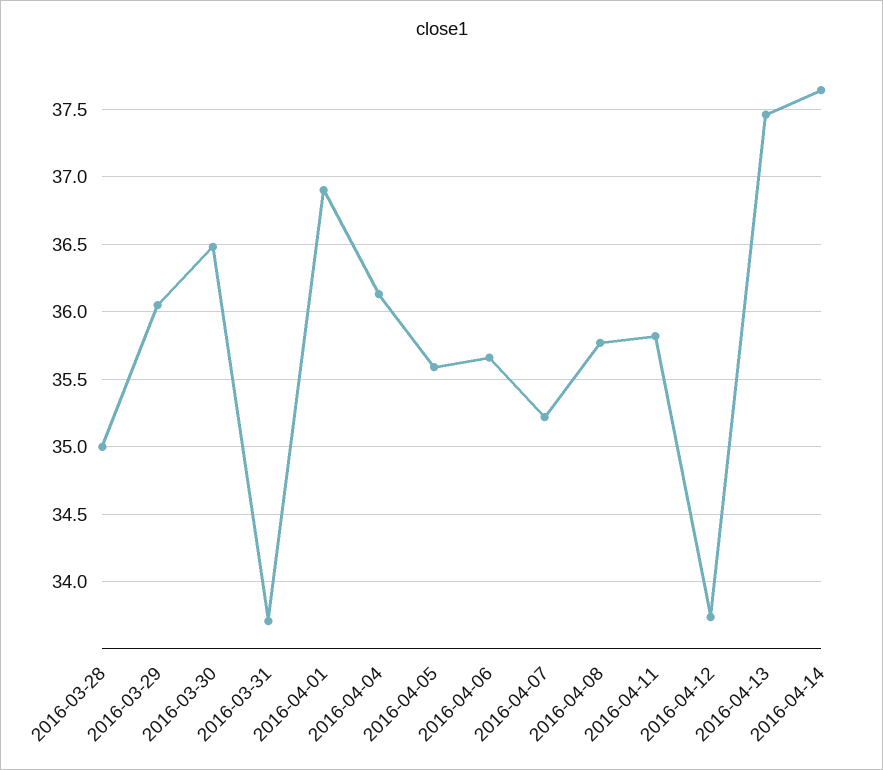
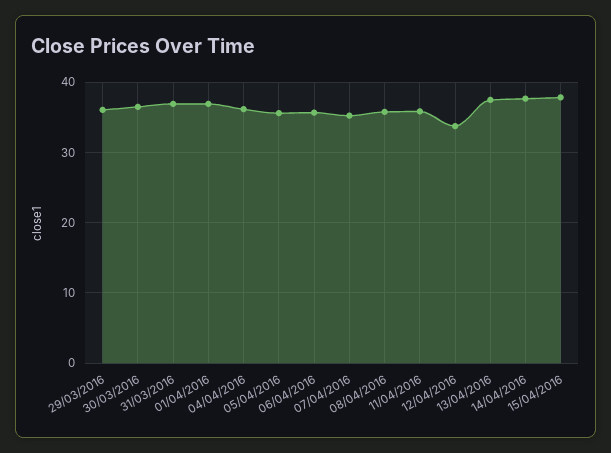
2016-03-28: 35 -> none
2016-03-31: 33.7 -> 37
15/04/2016: none -> 38

